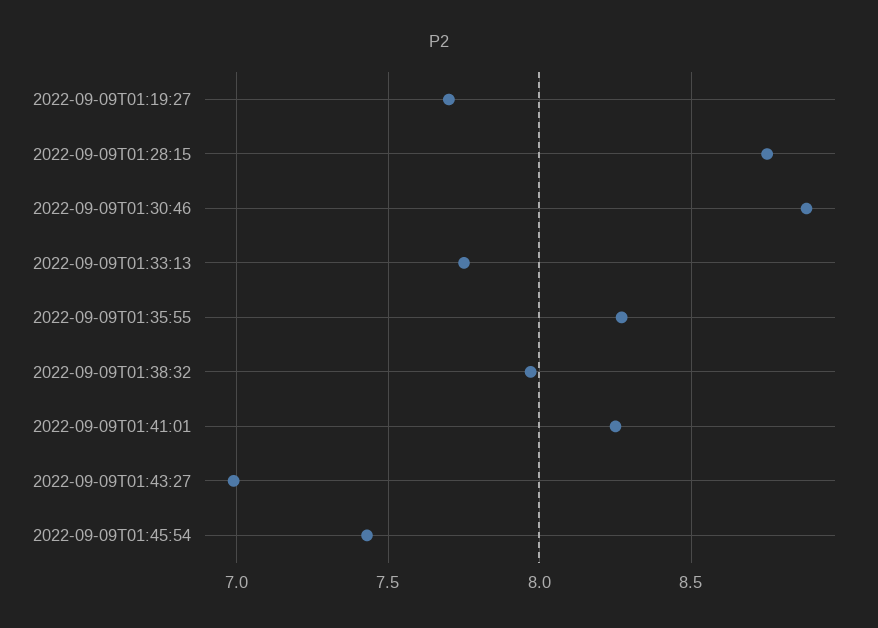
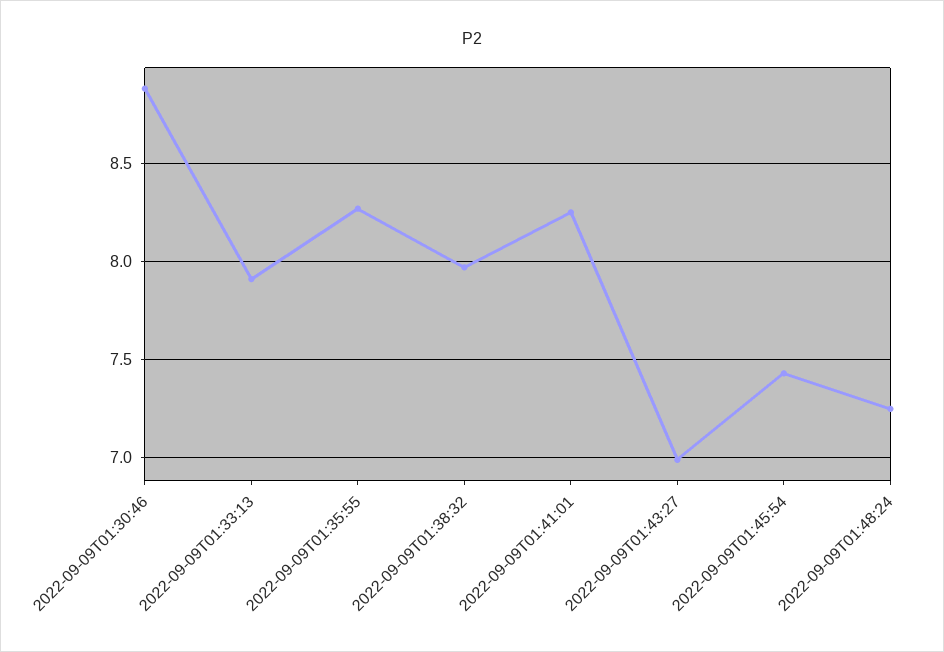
2022-09-09T01:19:27: 7.7 -> none
2022-09-09T01:28:15: 8.75 -> none
2022-09-09T01:33:13: 7.75 -> 7.9
2022-09-09T01:48:24: none -> 7.25

